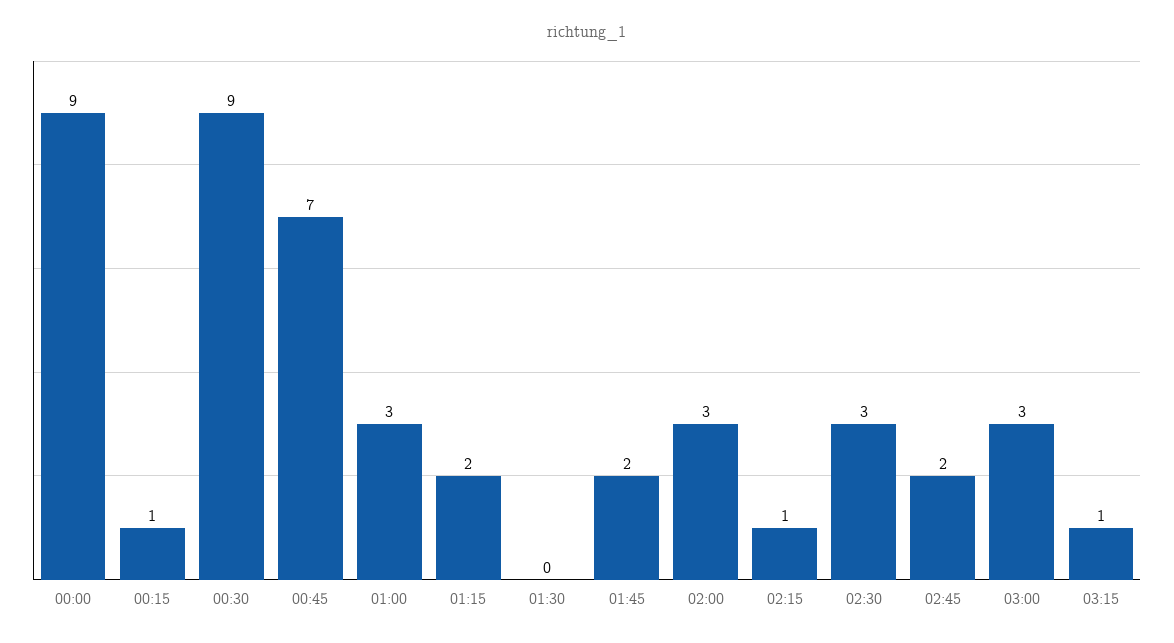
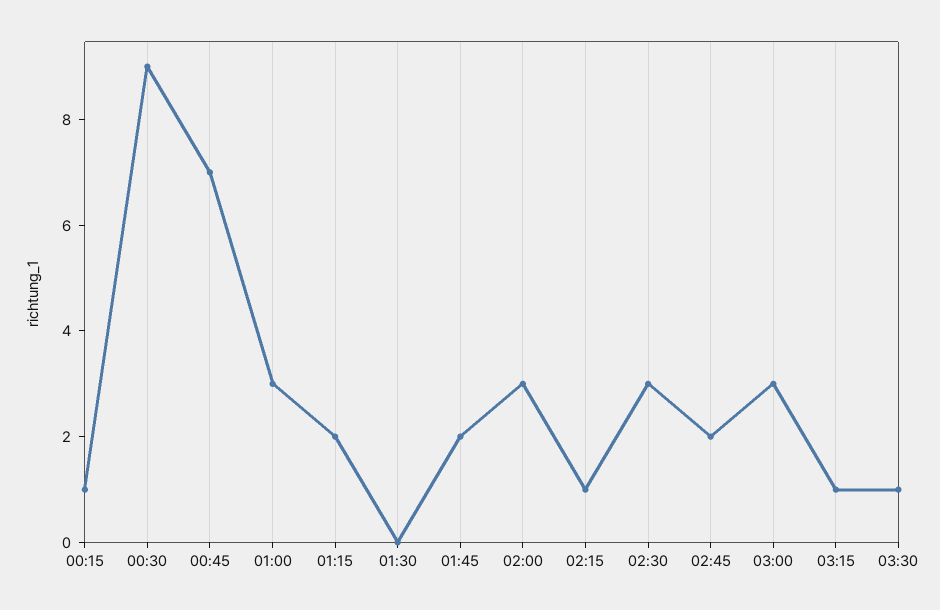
00:00: 9 -> none
03:30: none -> 1

